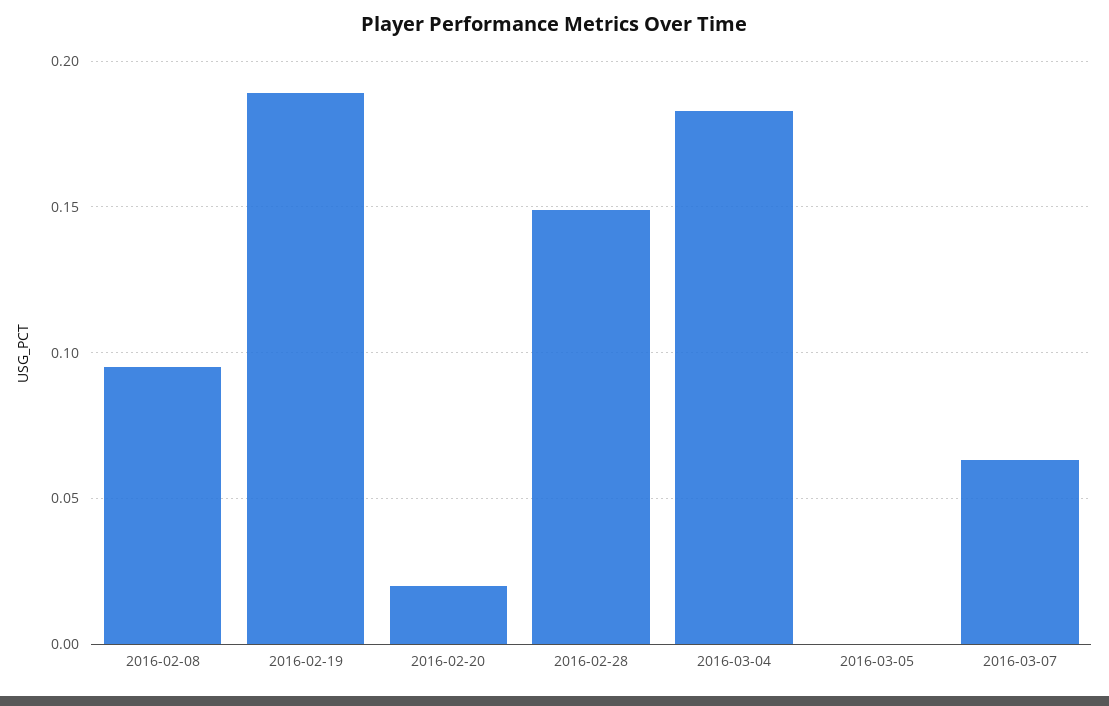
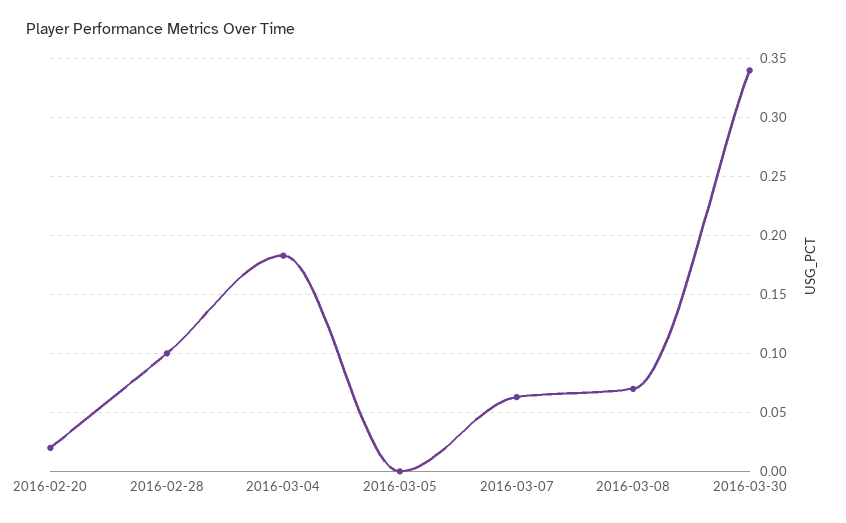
2016-02-08: 0.095 -> none
2016-02-19: 0.19 -> none
2016-02-28: 0.15 -> 0.1
2016-03-08: none -> 0.07
2016-03-30: none -> 0.34

